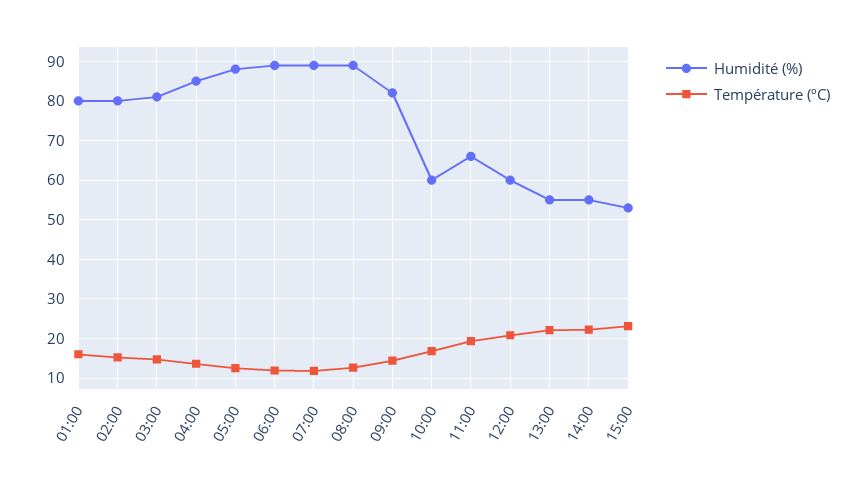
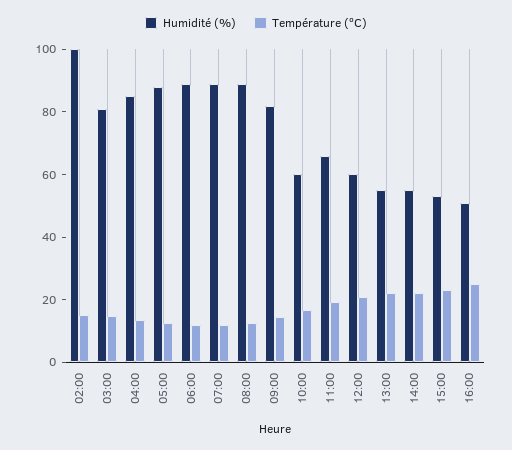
Humidité (%), 01:00: 80 -> none
Température (ºC), 01:00: 16 -> none
Humidité (%), 02:00: 80 -> 100
Humidité (%), 16:00: none -> 50
Température (ºC), 16:00: none -> 25

